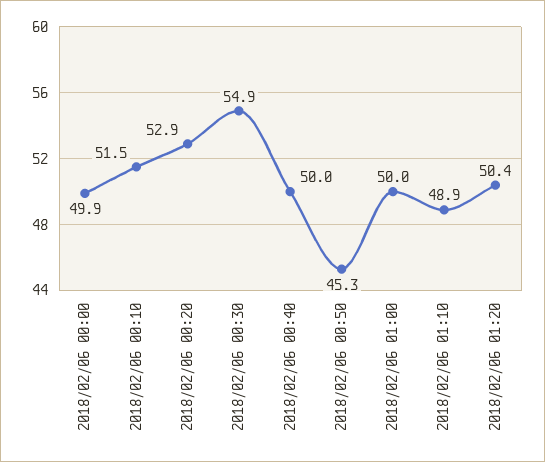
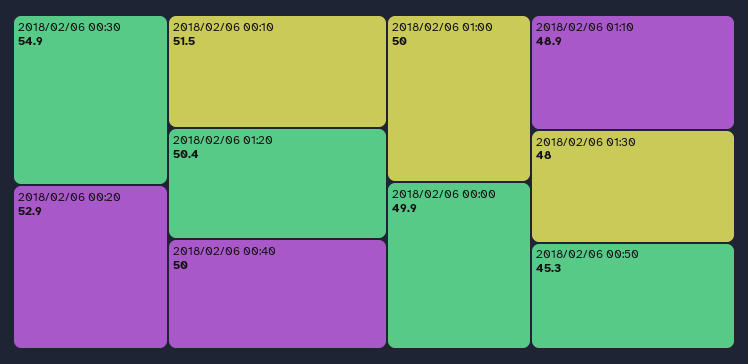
2018/02/06 01:30: none -> 48

